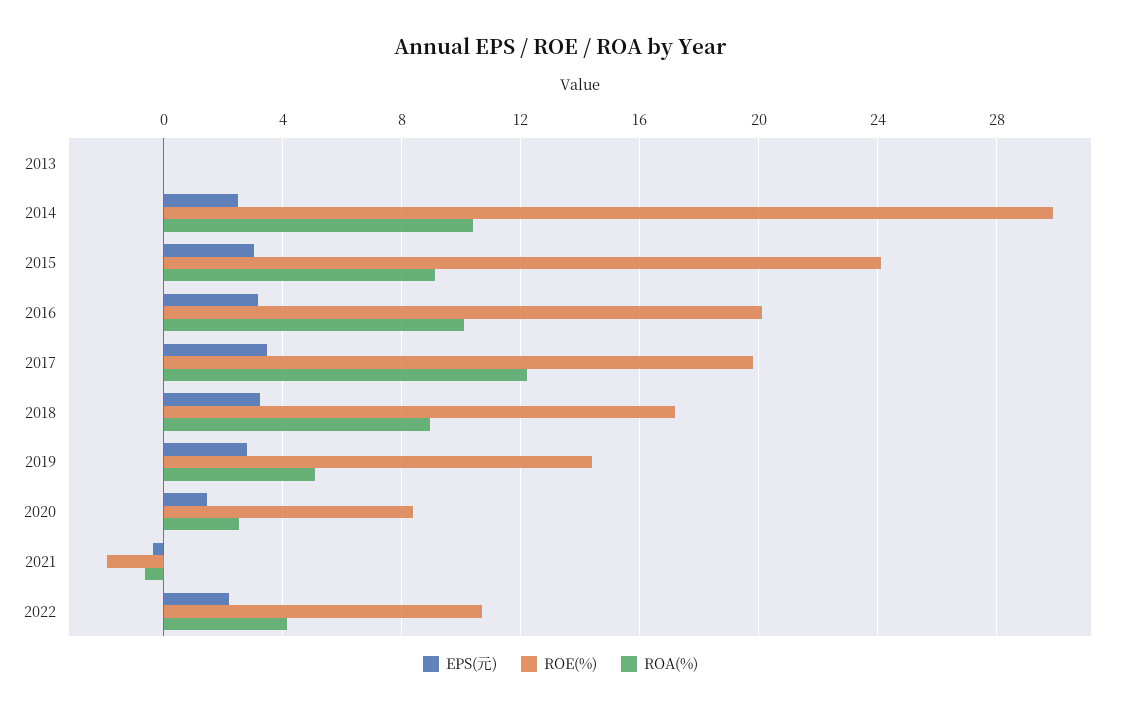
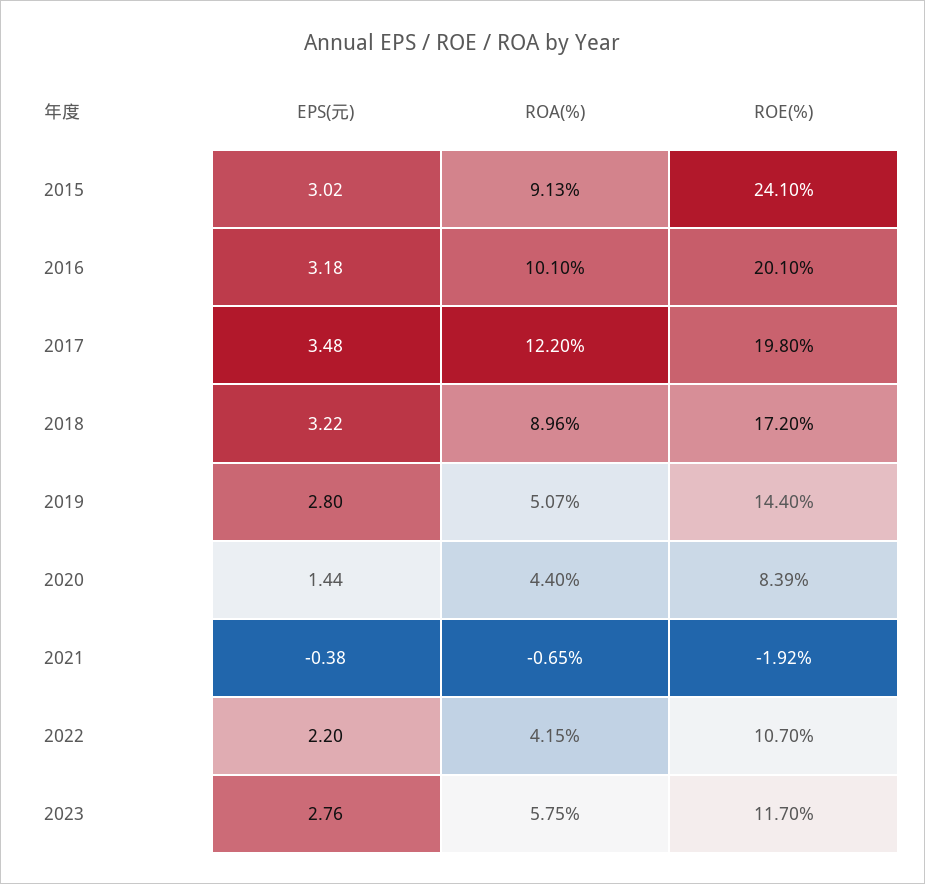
EPS(元), 2013: 0 -> none
ROE(%), 2013: 0 -> none
ROA(%), 2013: 0 -> none
EPS(元), 2014: 2.5 -> none
ROE(%), 2014: 30 -> none
ROA(%), 2014: 10.5 -> none
ROA(%), 2020: 2.5 -> 4.4
EPS(元), 2023: none -> 2.76
ROA(%), 2023: none -> 5.75
ROE(%), 2023: none -> 11.7

